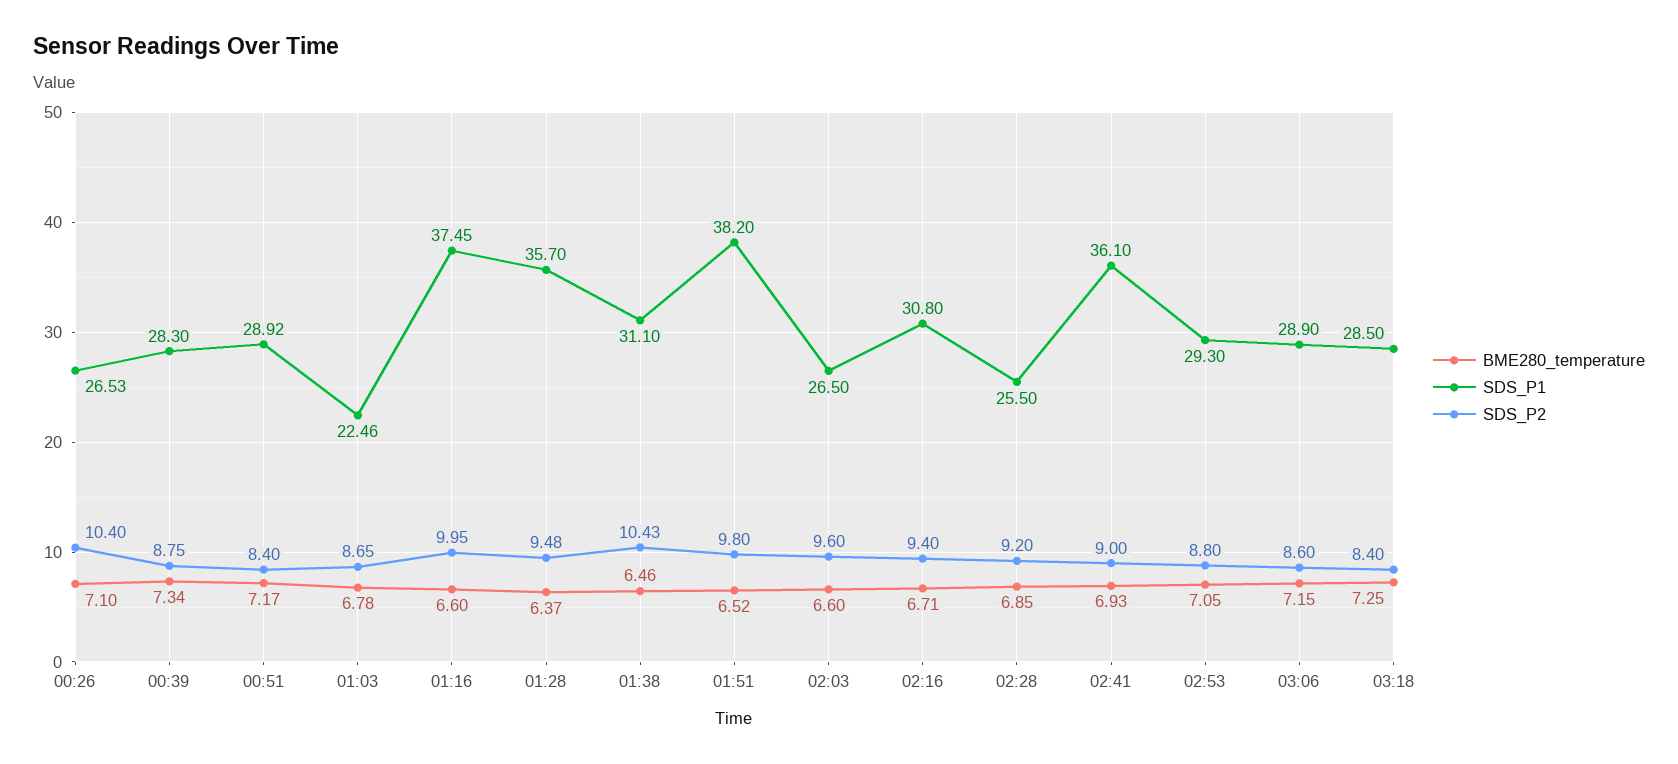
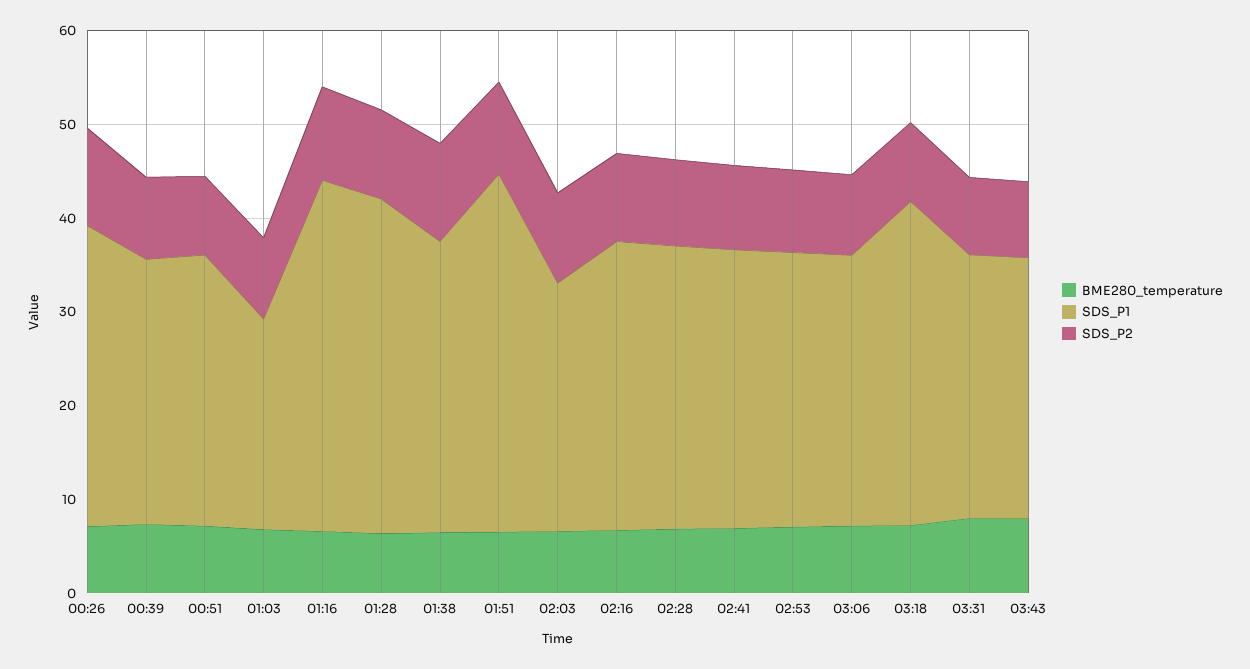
SDS_P1, 00:26: 26.53 -> 32
SDS_P1, 02:28: 25.5 -> 30
SDS_P1, 02:41: 36.1 -> 30
SDS_P1, 03:18: 28.5 -> 34
BME280_temperature, 03:31: none -> 8
SDS_P1, 03:31: none -> 28
SDS_P2, 03:31: none -> 8
BME280_temperature, 03:43: none -> 8
SDS_P1, 03:43: none -> 28
SDS_P2, 03:43: none -> 8

